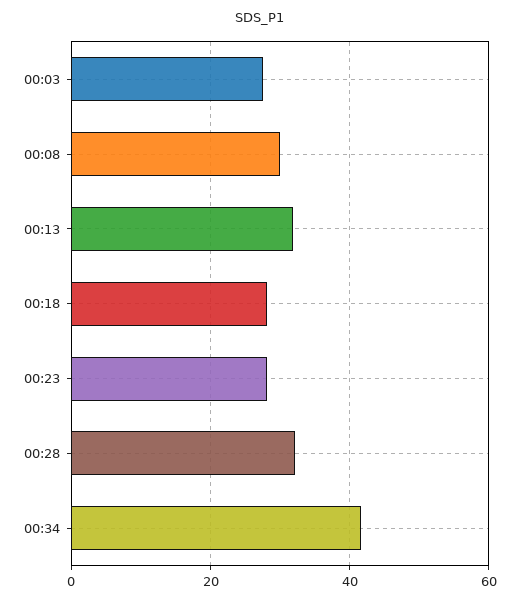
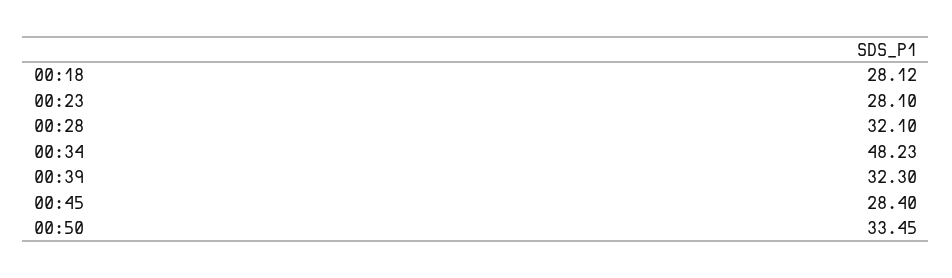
00:03: 28 -> none
00:08: 30 -> none
00:13: 32 -> none
00:34: 42 -> 48.23
00:39: none -> 32.3
00:45: none -> 28.4
00:50: none -> 33.45

